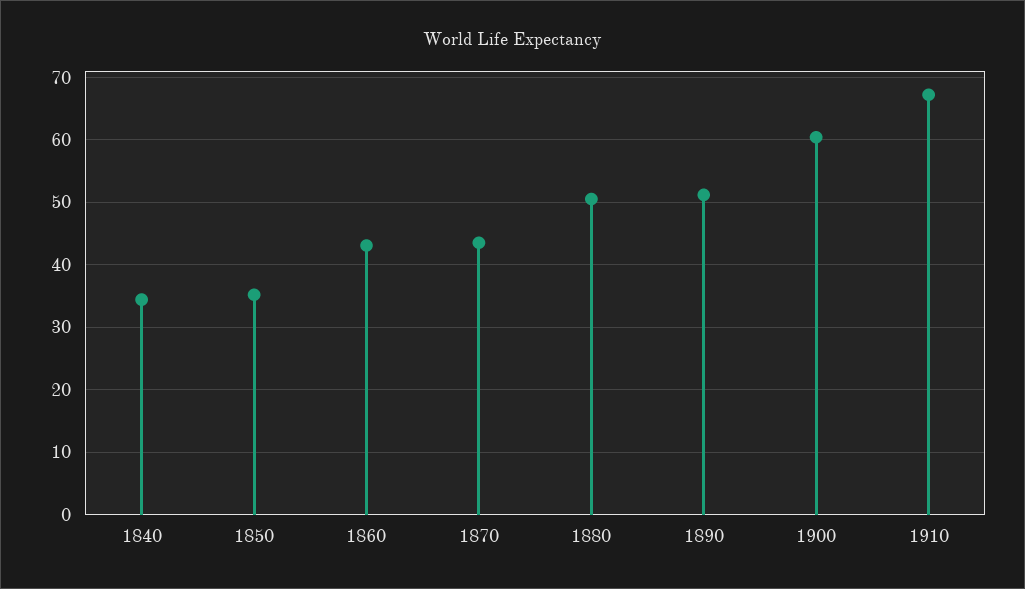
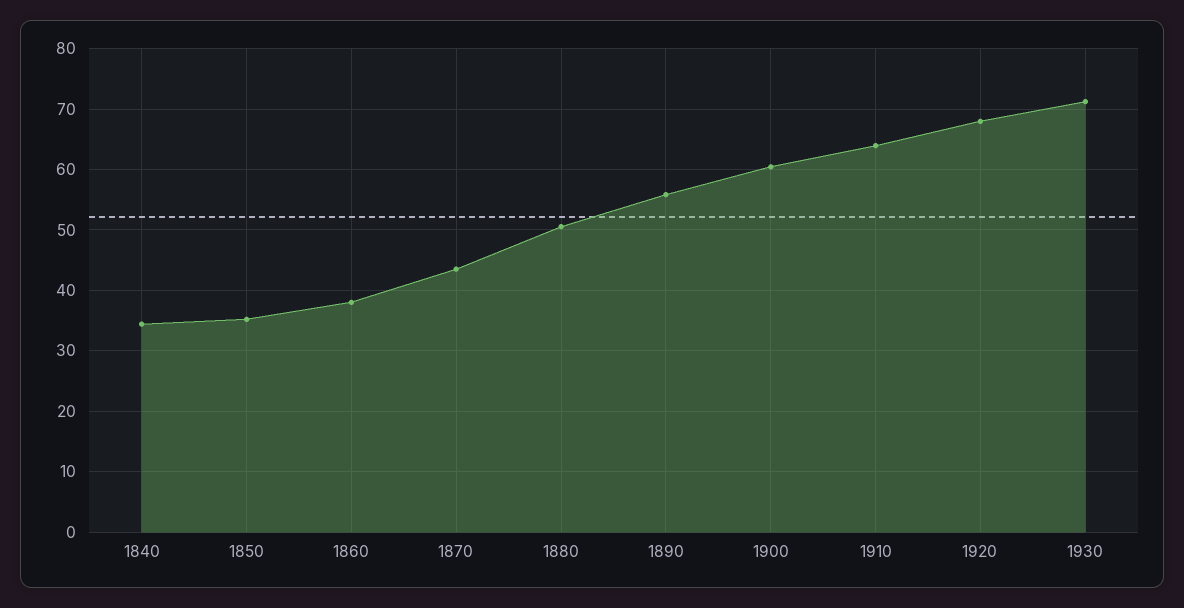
1860: 43 -> 38
1890: 51 -> 56
1910: 67 -> 64
1920: none -> 68
1930: none -> 71

